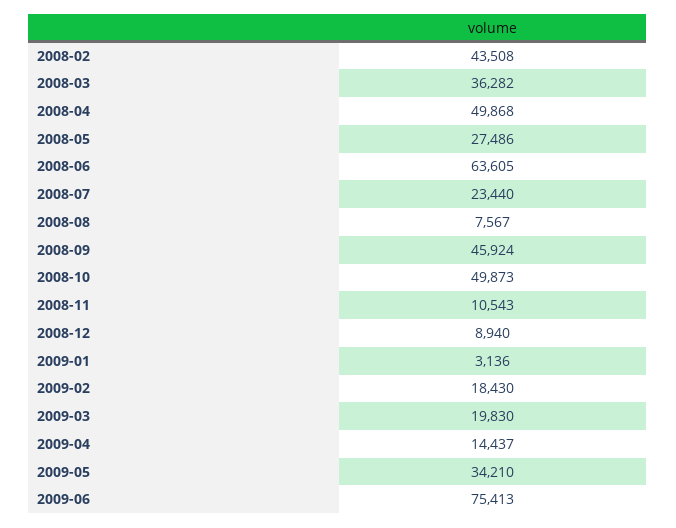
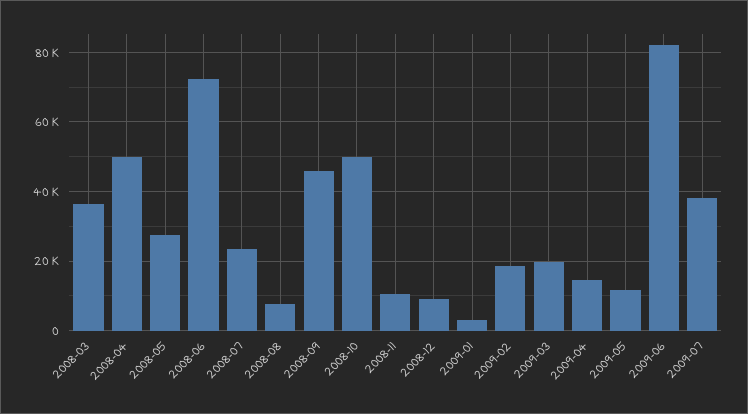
2008-02: 43508 -> none
2008-06: 63605 -> 72000
2009-05: 34210 -> 12000
2009-06: 75413 -> 82000
2009-07: none -> 38000

